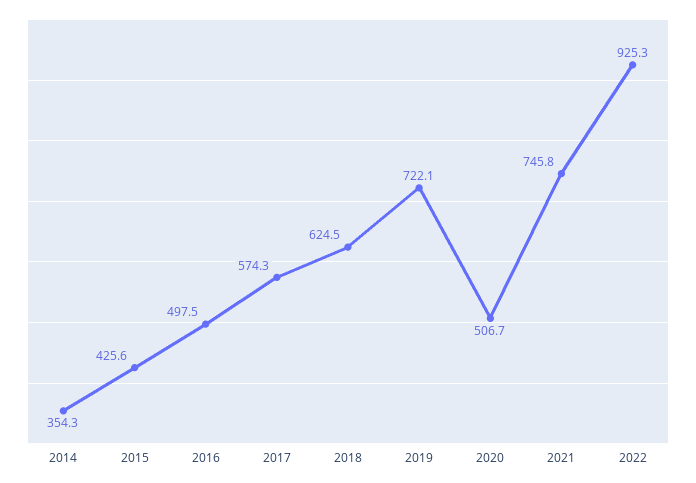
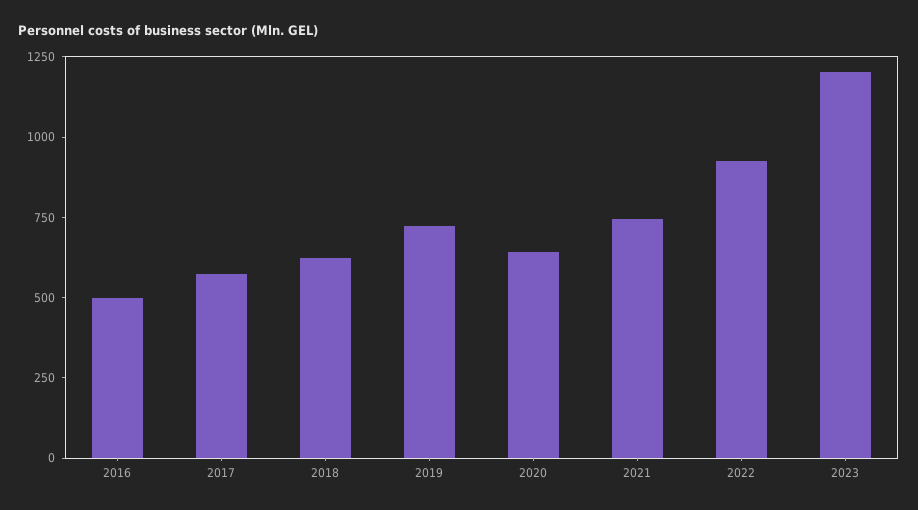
2014: 354.3 -> none
2015: 425.6 -> none
2020: 506.7 -> 650
2023: none -> 1200

